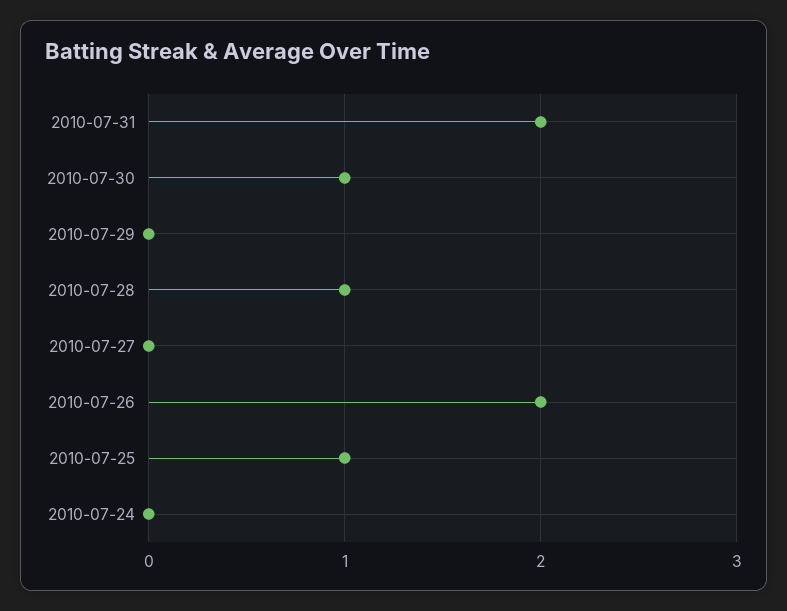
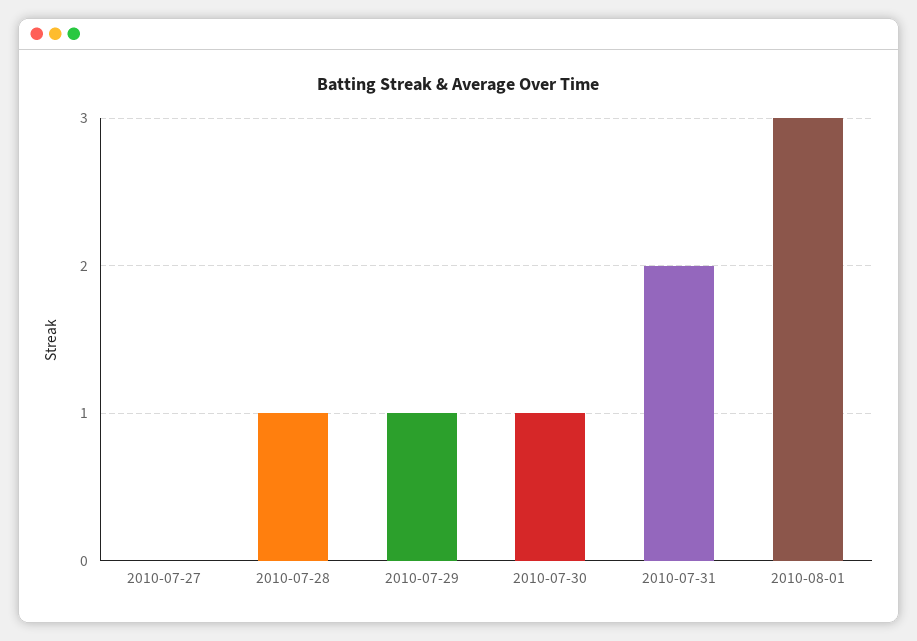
2010-07-29: 0 -> 1
2010-07-26: 2 -> none
2010-07-25: 1 -> none
2010-07-24: 0 -> none
2010-08-01: none -> 3

